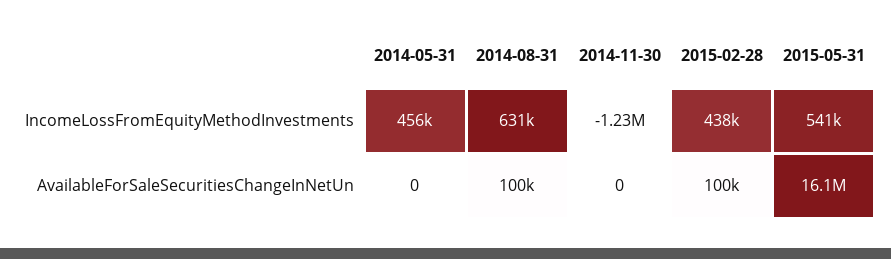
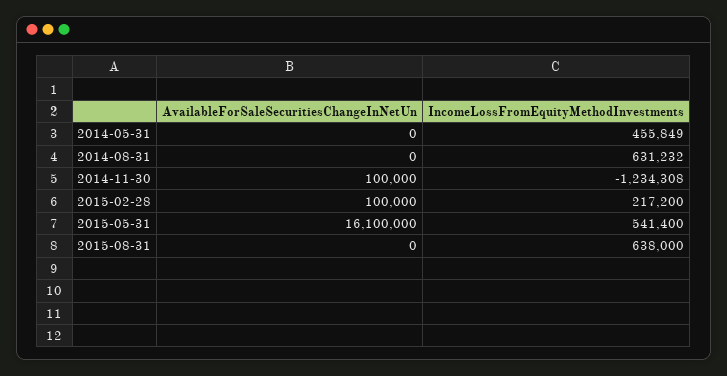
2015-02-28, IncomeLossFromEquityMethodInvestments: 438000 -> 217200
2014-08-31, AvailableForSaleSecuritiesChangeInNetUn: 100000 -> 0
2014-11-30, AvailableForSaleSecuritiesChangeInNetUn: 0 -> 100000
2015-08-31, AvailableForSaleSecuritiesChangeInNetUn: none -> 0
2015-08-31, IncomeLossFromEquityMethodInvestments: none -> 638000

